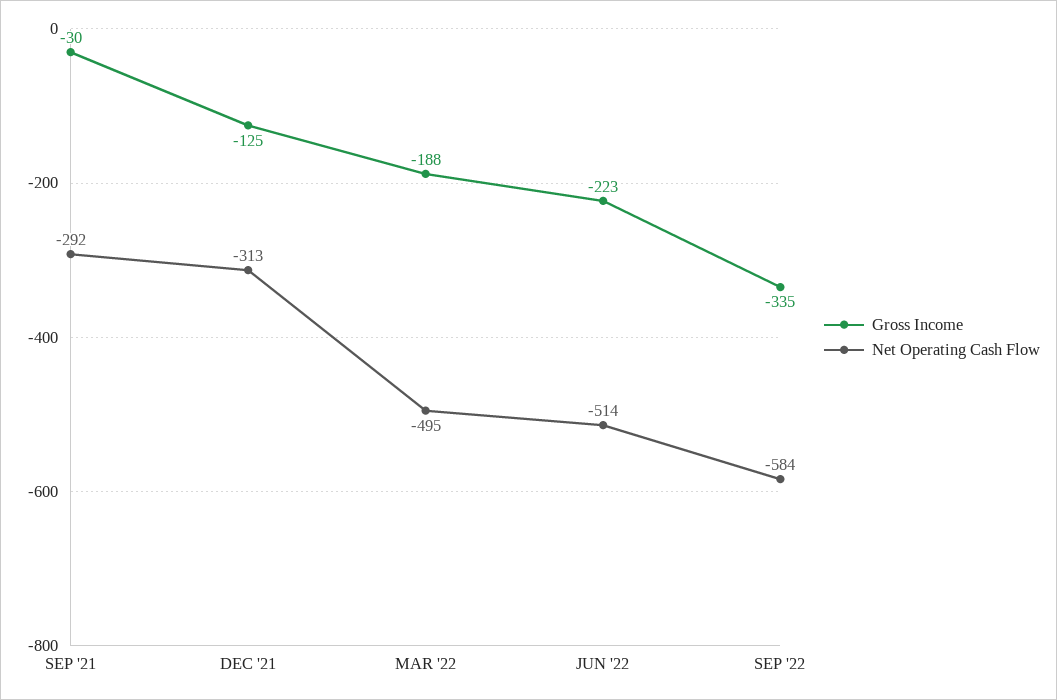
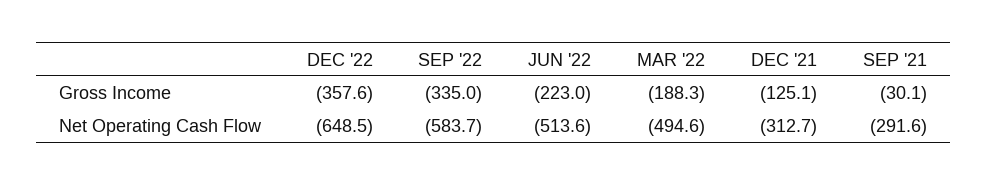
Gross Income, DEC '22: none -> -357.6
Net Operating Cash Flow, DEC '22: none -> -648.5

